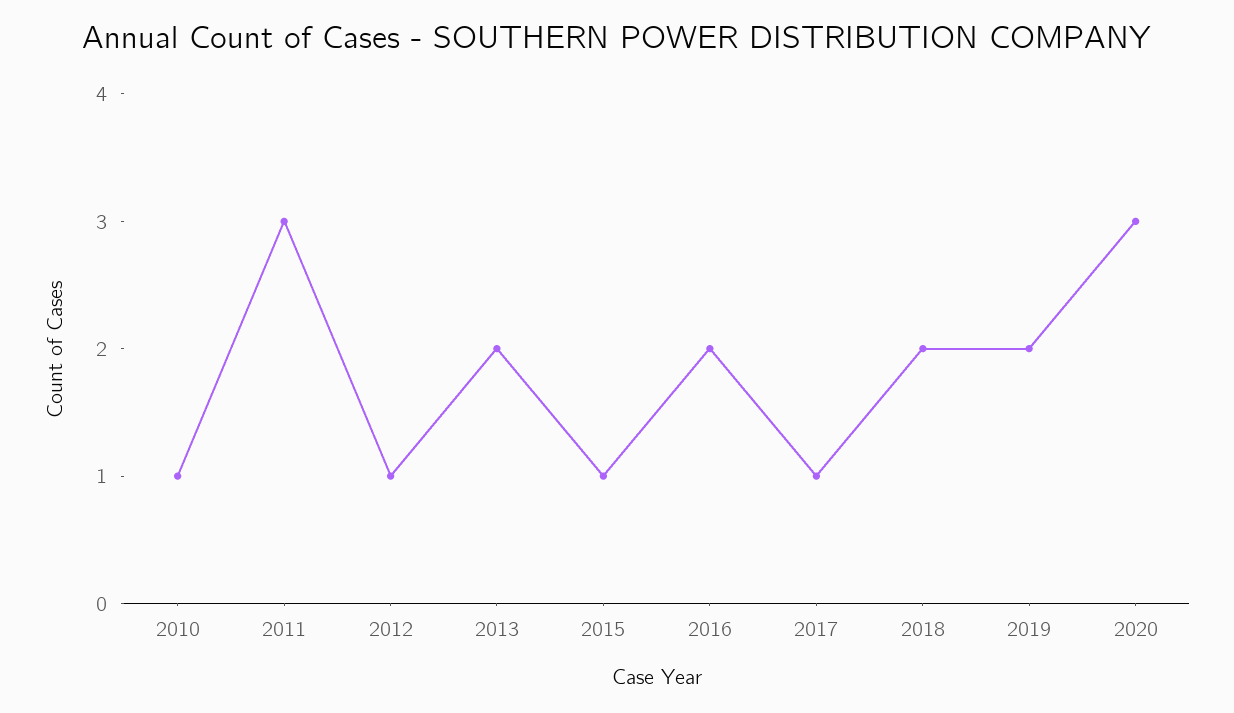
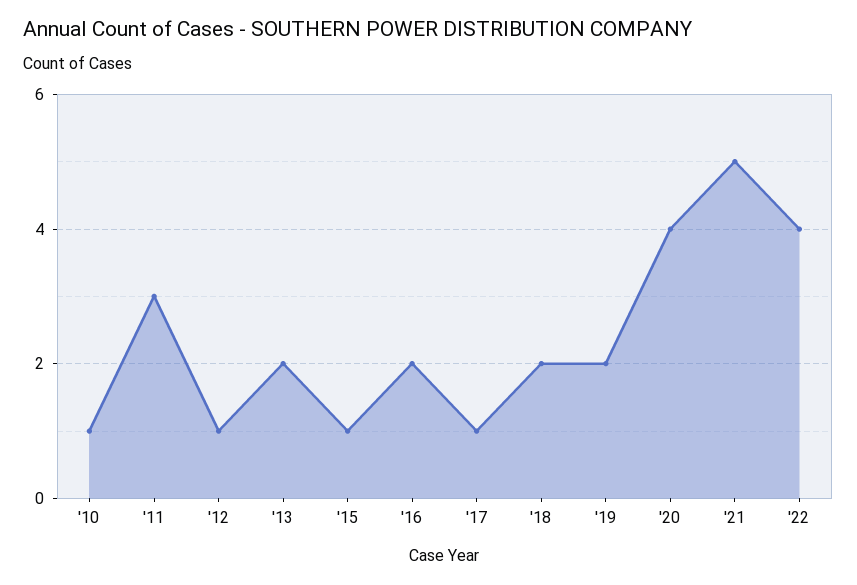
2020: 3 -> 4
'21: none -> 5
'22: none -> 4

